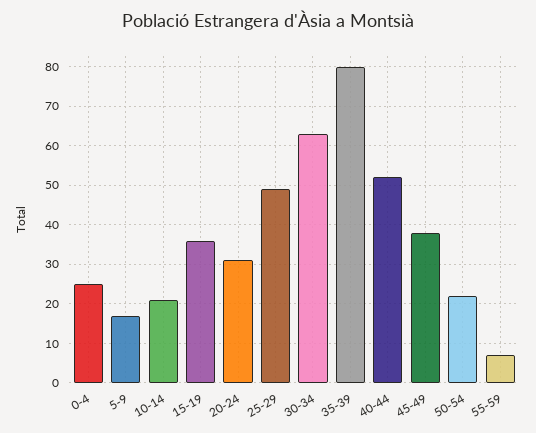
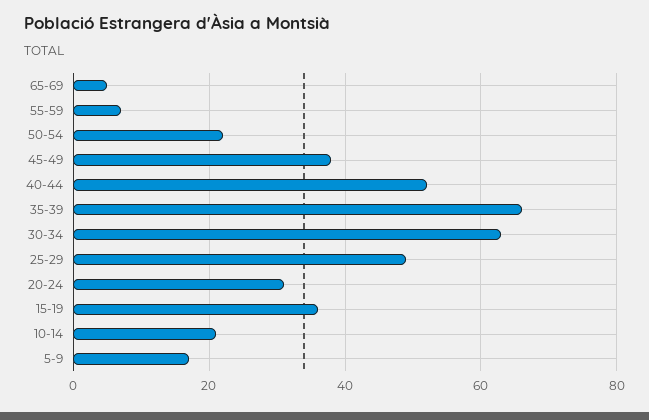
0-4: 25 -> none
35-39: 80 -> 65
65-69: none -> 5

